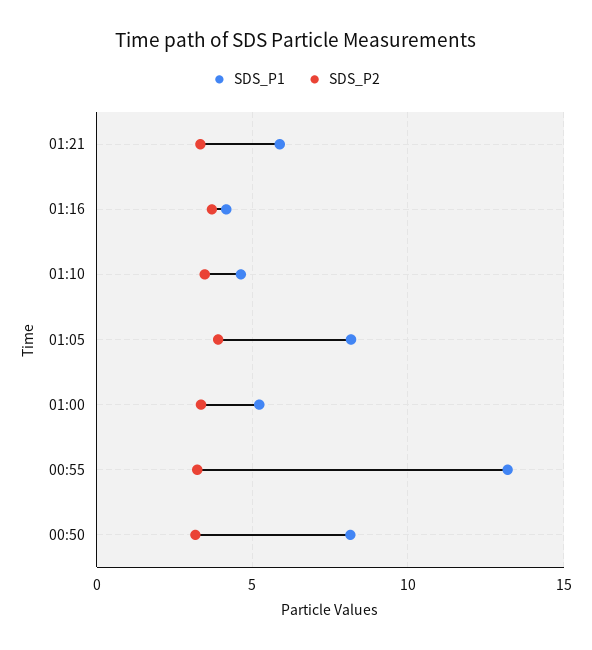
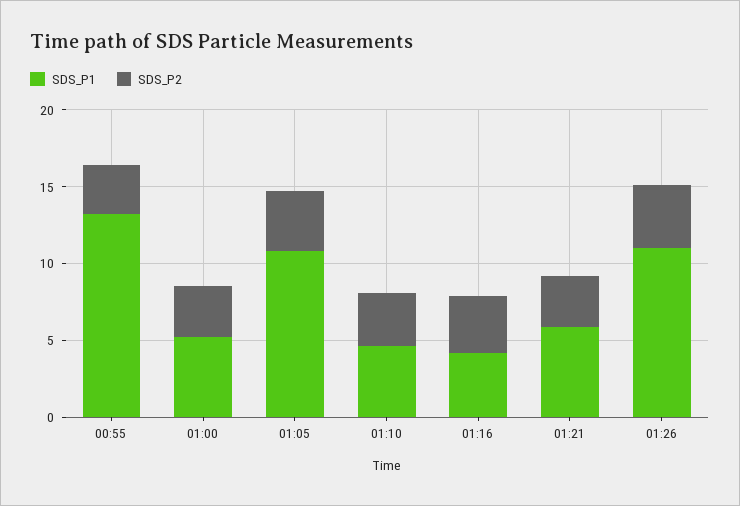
SDS_P1, 01:05: 8 -> 11
SDS_P1, 00:50: 8 -> none
SDS_P2, 00:50: 3 -> none
SDS_P1, 01:26: none -> 11
SDS_P2, 01:26: none -> 4

